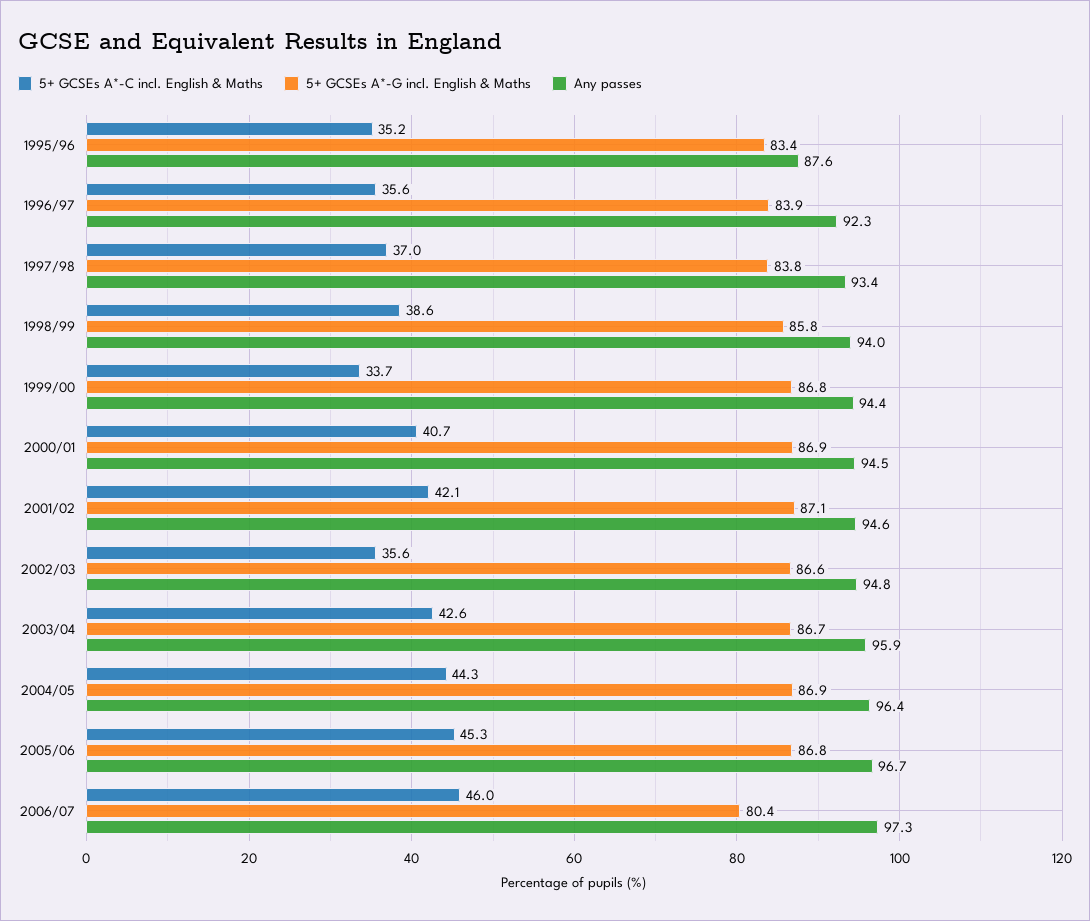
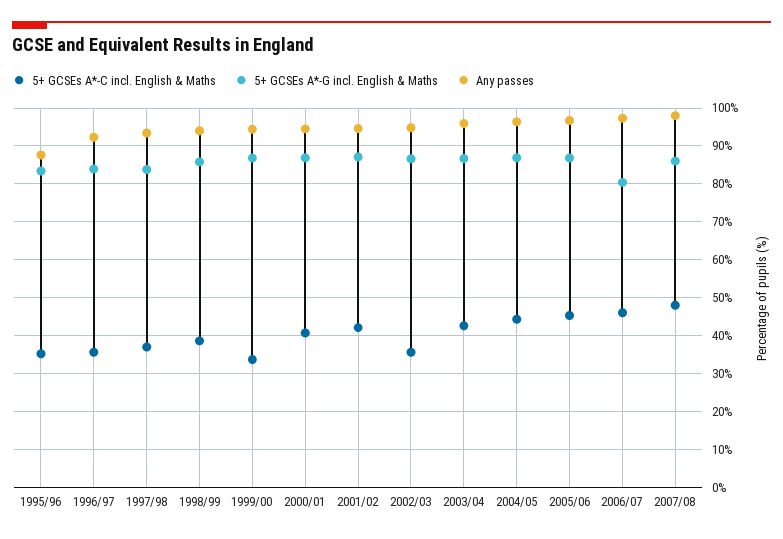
5+ GCSEs A*-C incl. English & Maths, 2007/08: none -> 48
5+ GCSEs A*-G incl. English & Maths, 2007/08: none -> 86
Any passes, 2007/08: none -> 98

